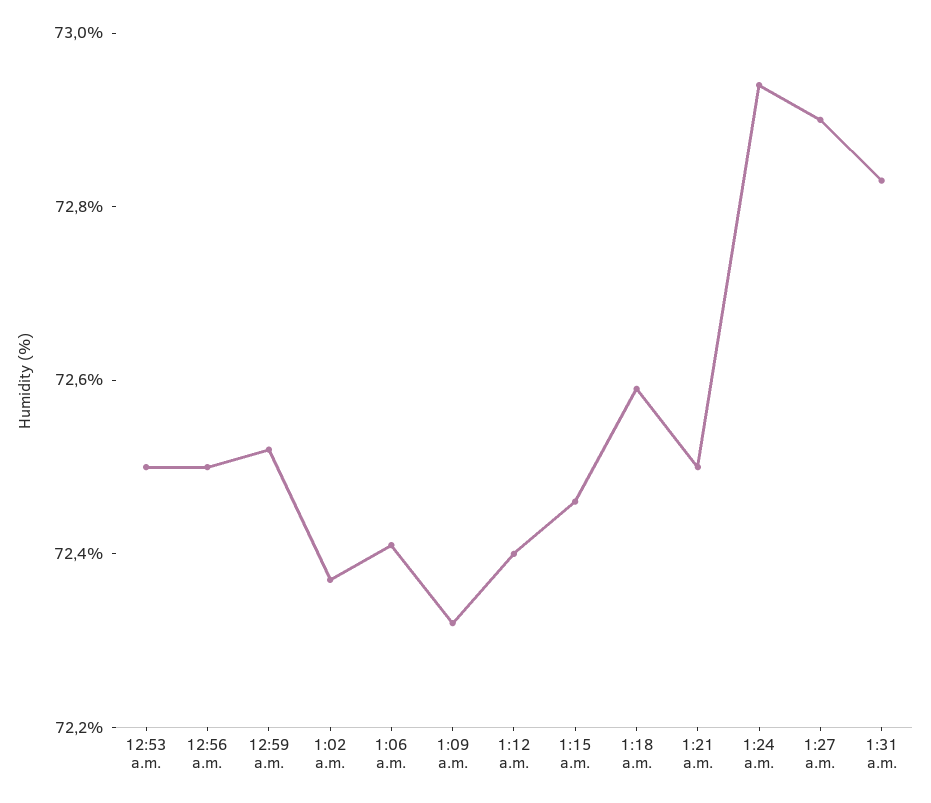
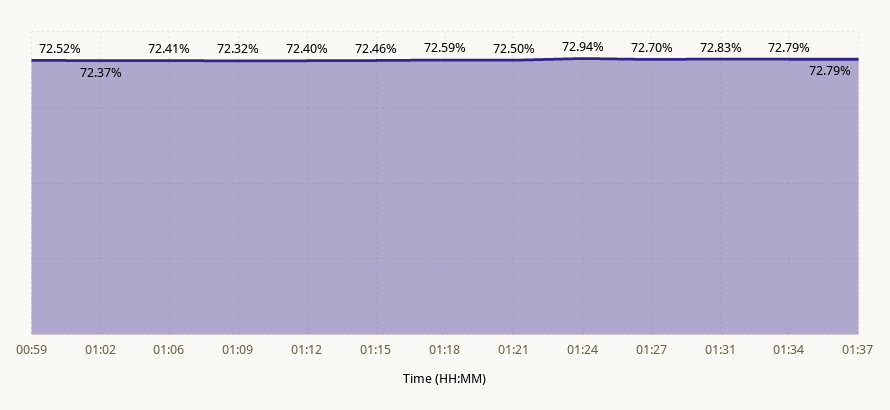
12:53 a.m.: 72.5 -> none
12:56 a.m.: 72.5 -> none
1:27 a.m.: 72.9 -> 72.7
01:34: none -> 72.79
01:37: none -> 72.79

